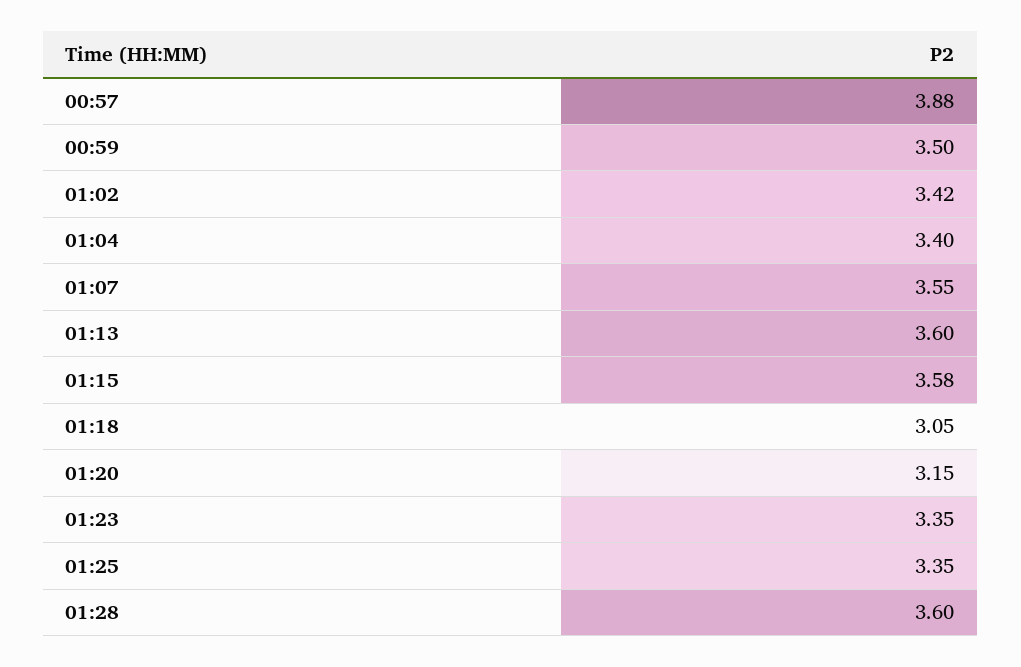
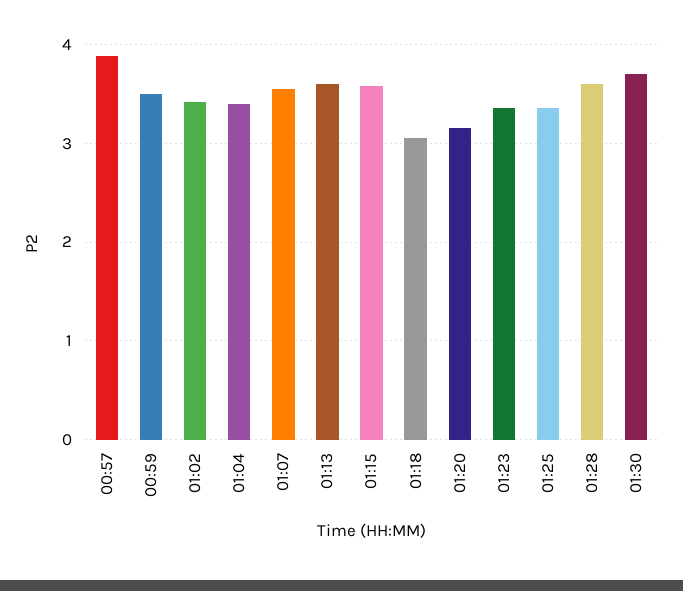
01:30: none -> 3.7

